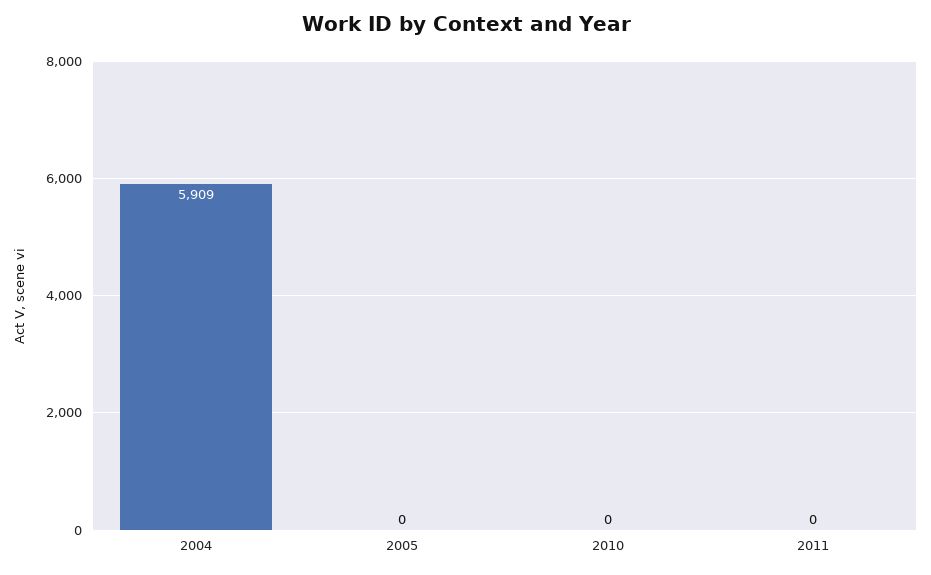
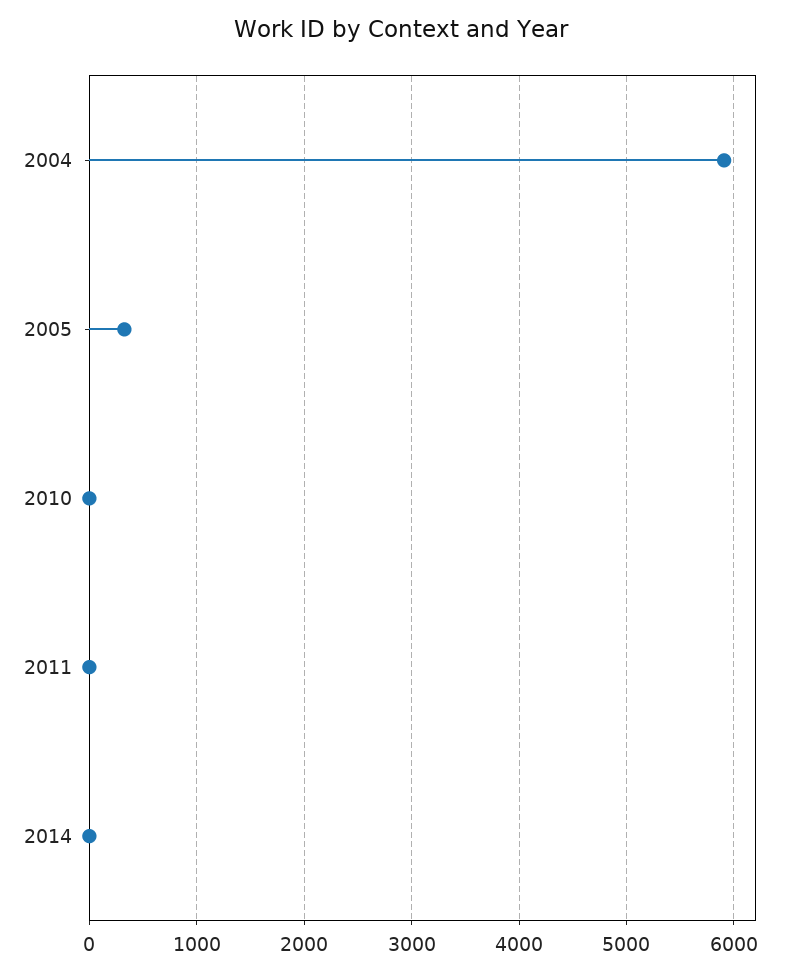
2005: 0 -> 300
2014: none -> 0

